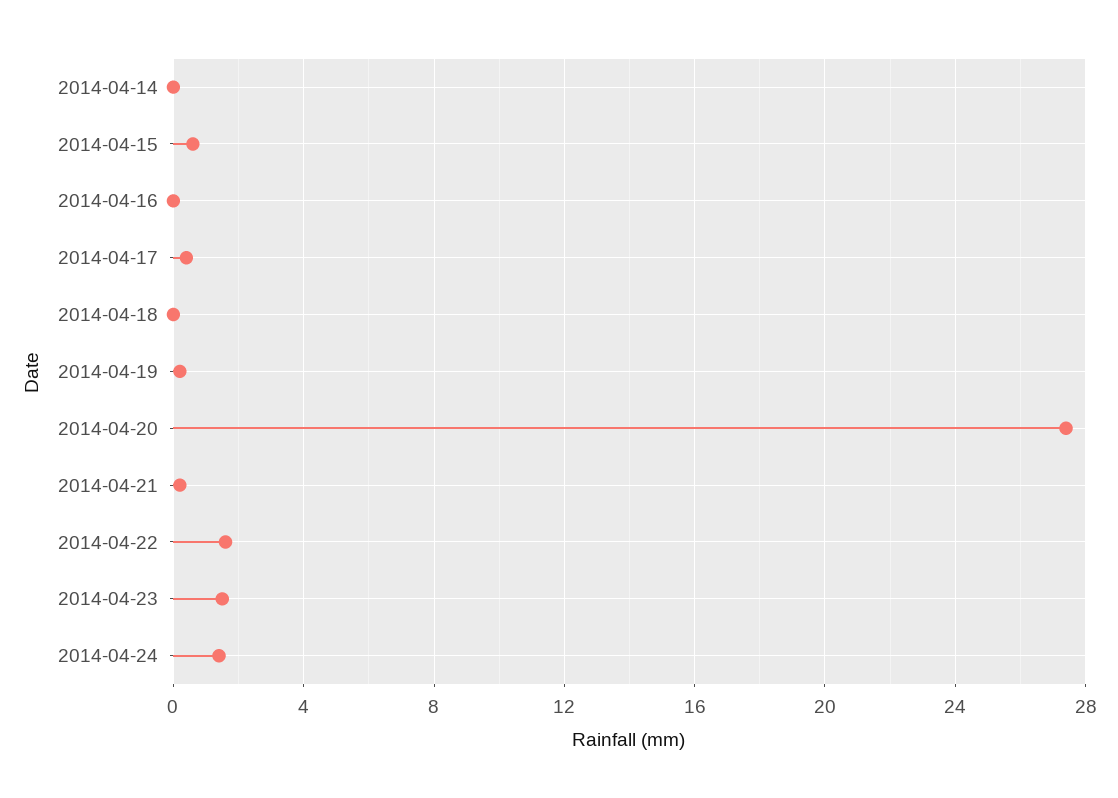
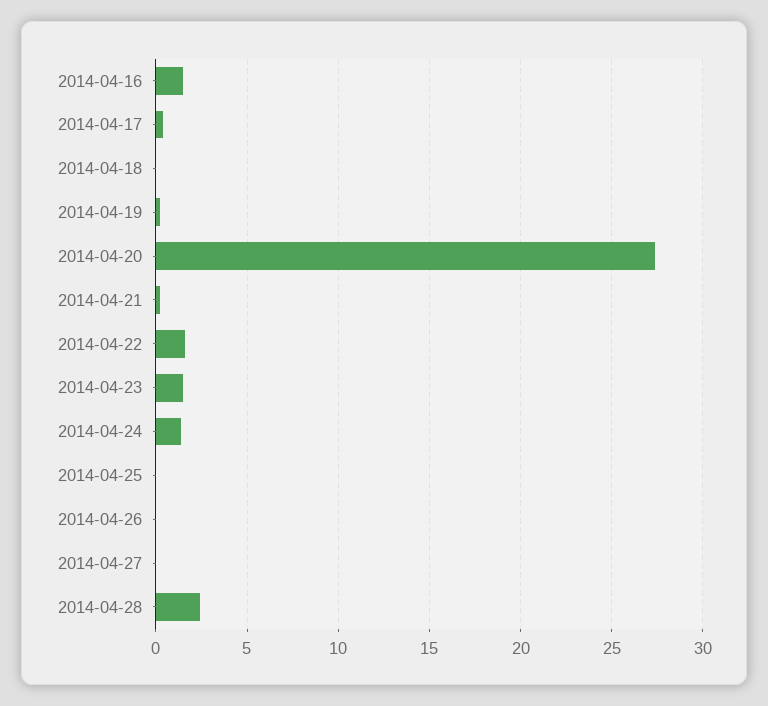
2014-04-14: 0 -> none
2014-04-15: 0.5 -> none
2014-04-16: 0 -> 1.5
2014-04-25: none -> 0
2014-04-26: none -> 0
2014-04-27: none -> 0
2014-04-28: none -> 2.5

